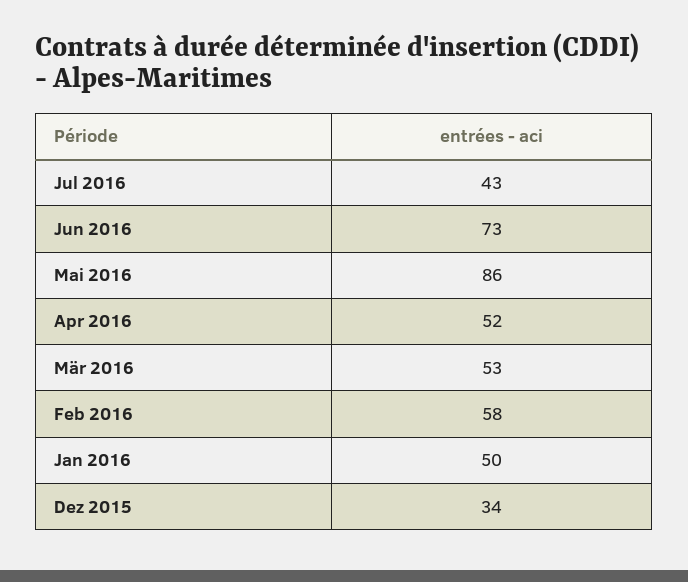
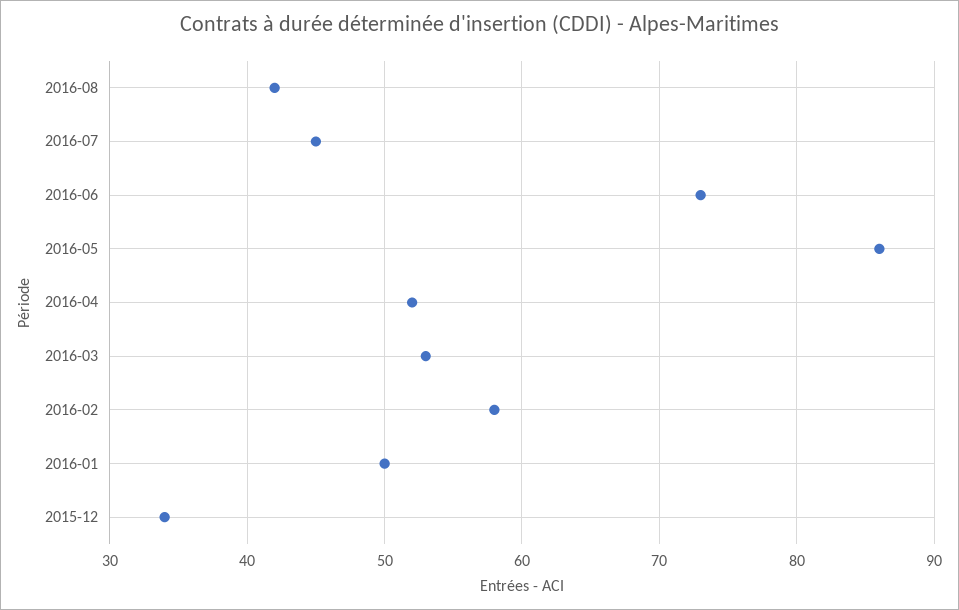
Jul 2016: 43 -> 45
2016-08: none -> 42

